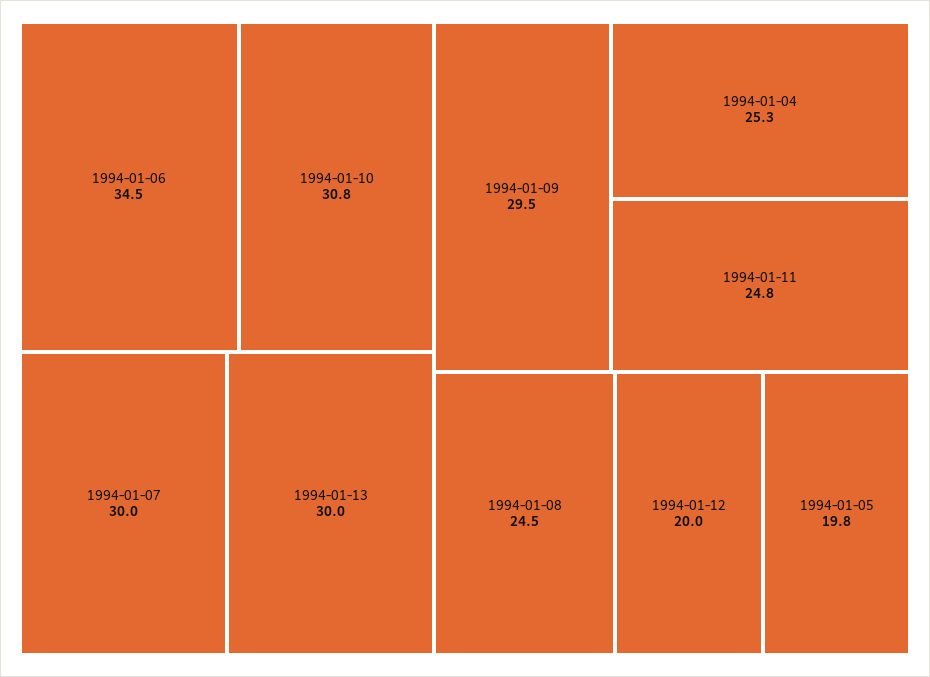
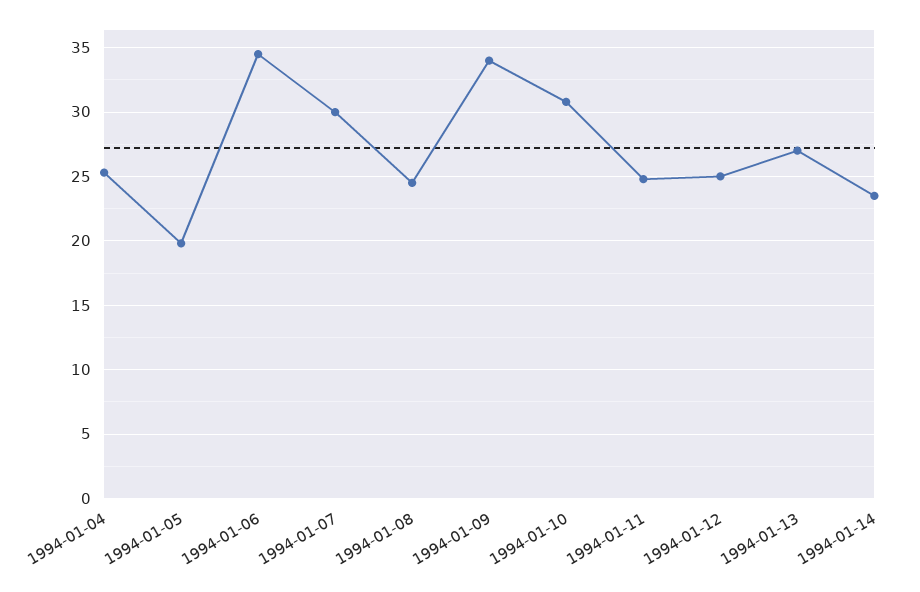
1994-01-13: 30 -> 27
1994-01-09: 29.5 -> 34
1994-01-12: 20 -> 25
1994-01-14: none -> 23.5

